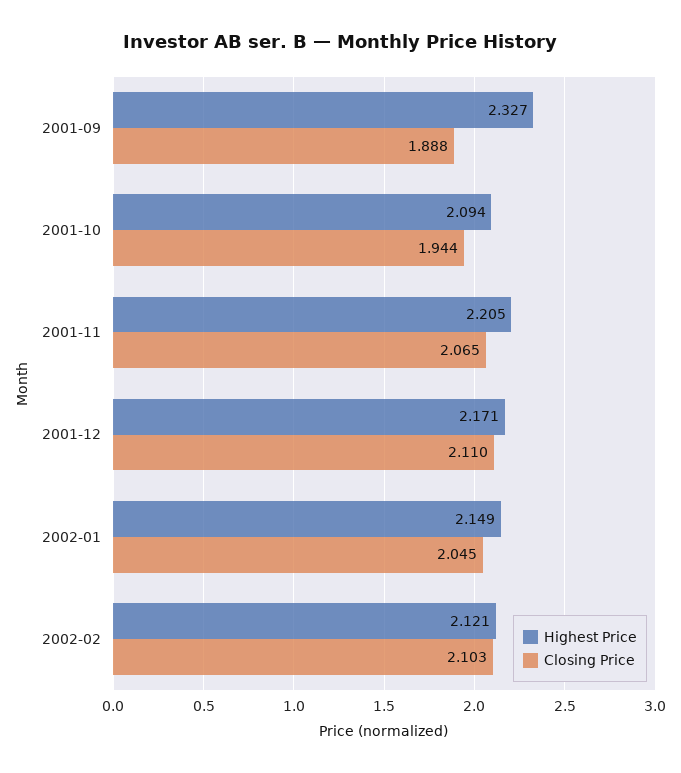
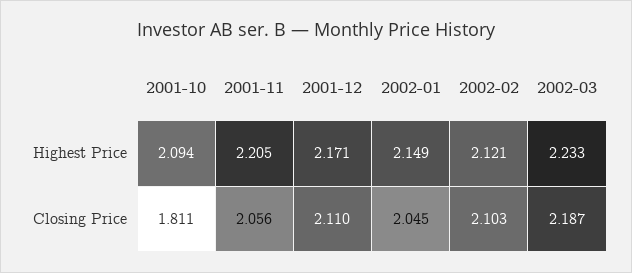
Highest Price, 2001-09: 2.327 -> none
Closing Price, 2001-09: 1.888 -> none
Closing Price, 2001-10: 1.944 -> 1.811
Closing Price, 2001-11: 2.065 -> 2.056
Highest Price, 2002-03: none -> 2.233
Closing Price, 2002-03: none -> 2.187

